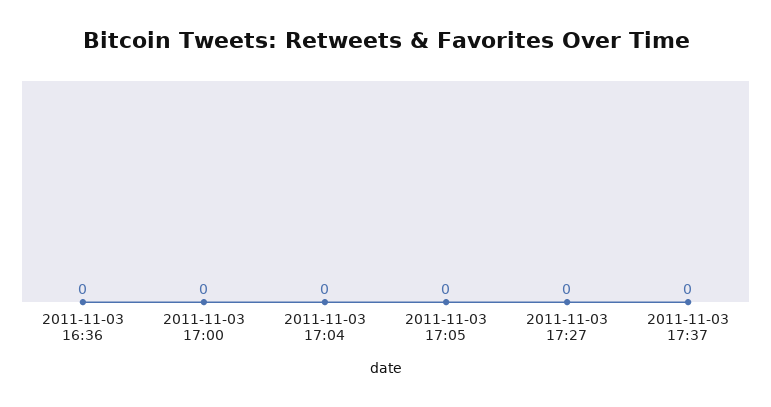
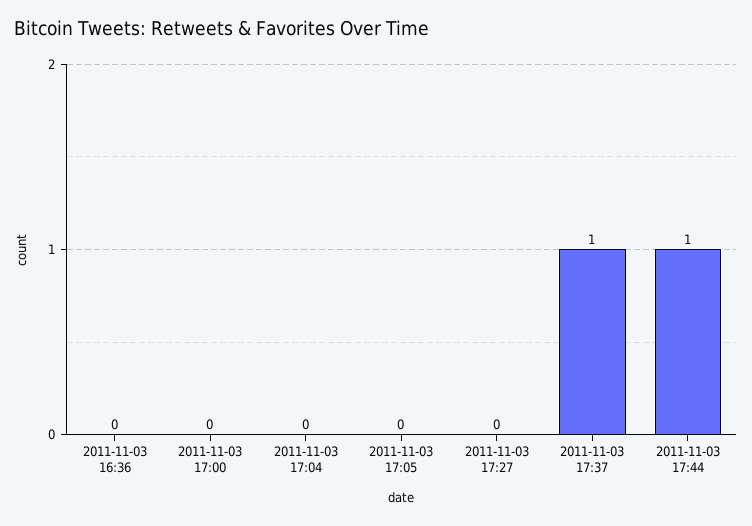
2011-11-03 17:37: 0 -> 1
2011-11-03 17:44: none -> 1

